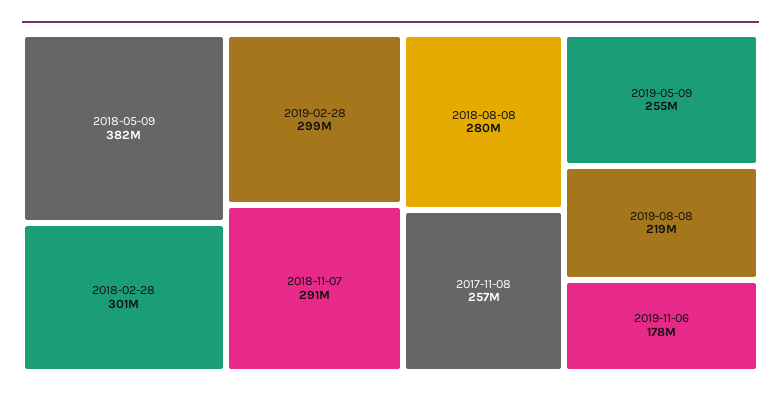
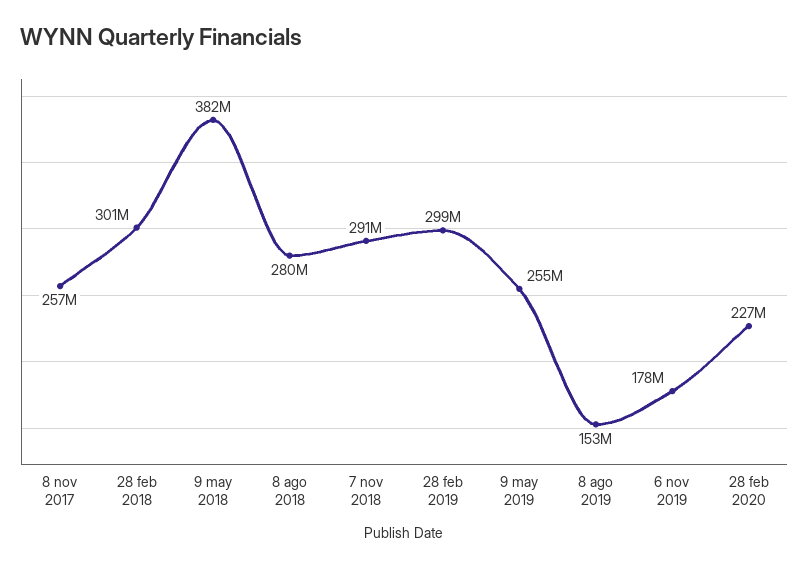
2019-08-08: 219000000 -> 153000000
28 feb 2020: none -> 227000000

